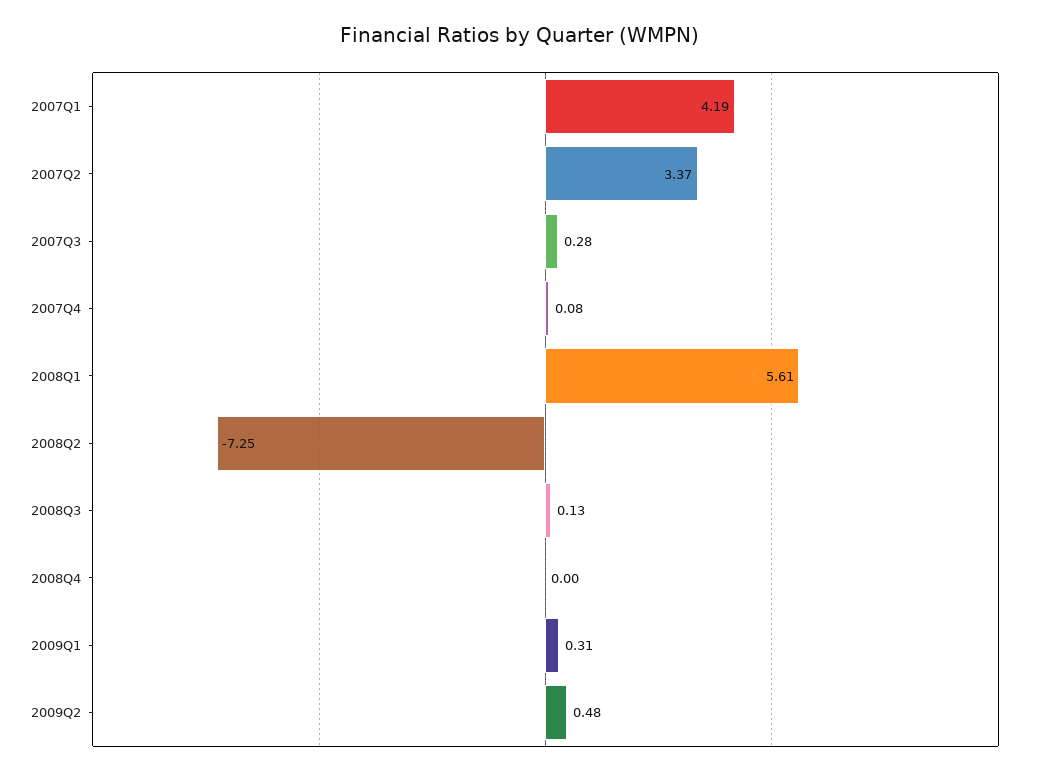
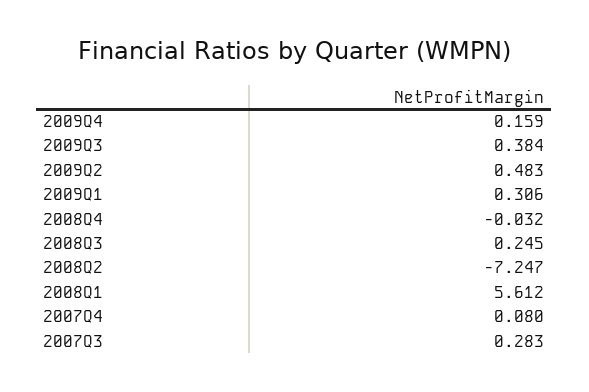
2007Q1: 4.19 -> none
2007Q2: 3.37 -> none
2008Q3: 0.13 -> 0.245
2008Q4: 0 -> -0.032
2009Q4: none -> 0.159
2009Q3: none -> 0.384

